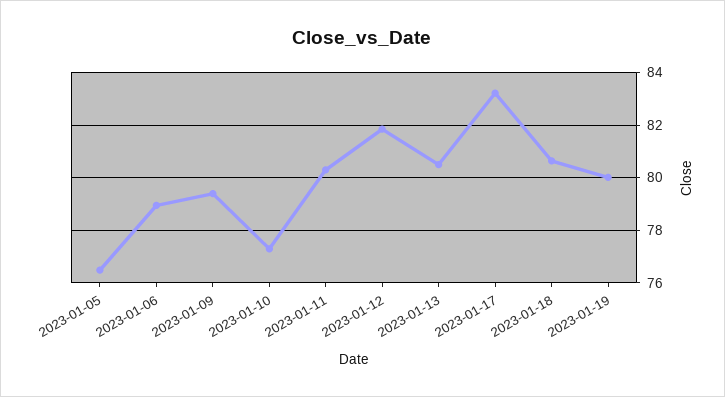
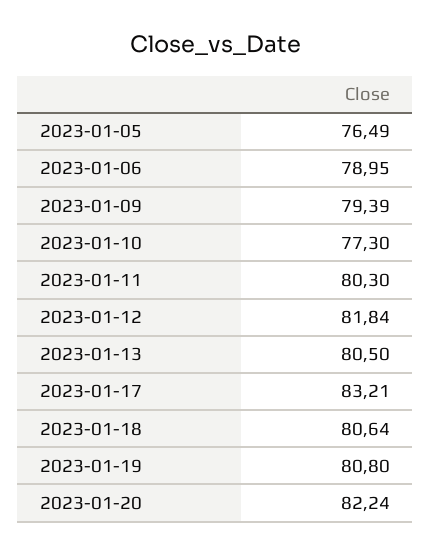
2023-01-19: 80 -> 80.8
2023-01-20: none -> 82.24

